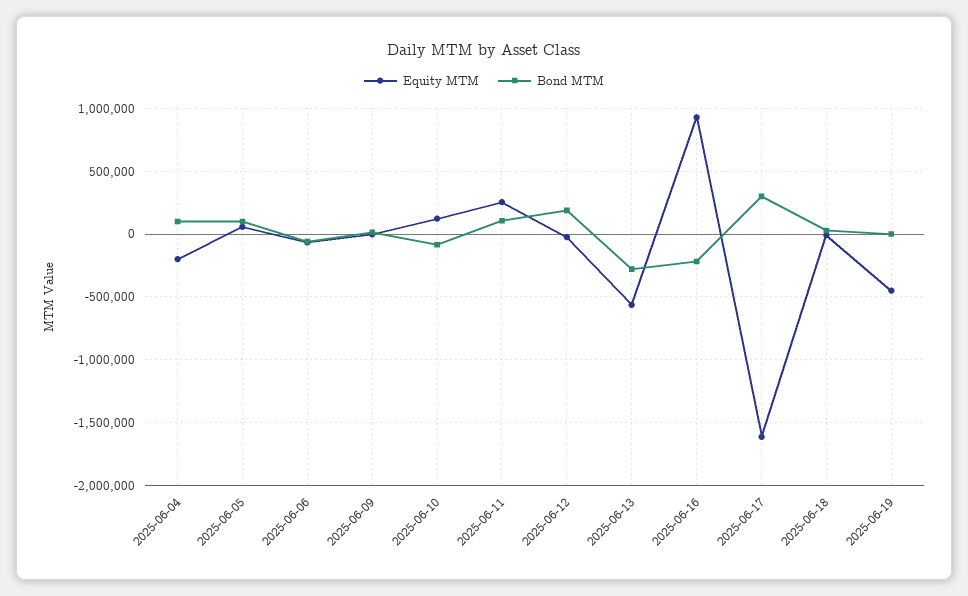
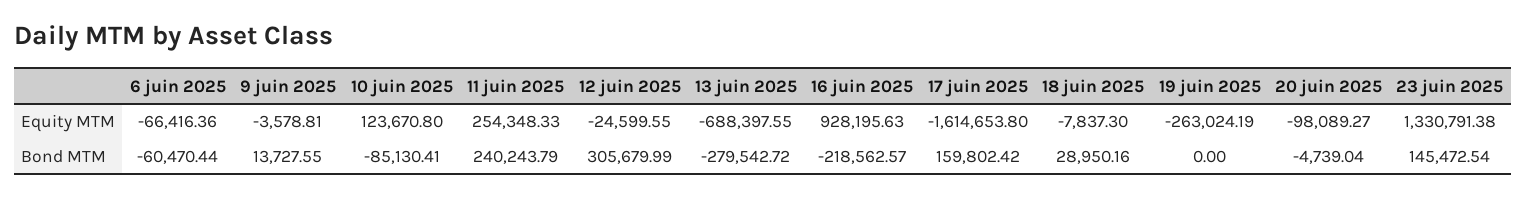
Equity MTM, 2025-06-04: -200000 -> none
Bond MTM, 2025-06-04: 100000 -> none
Equity MTM, 2025-06-05: 50000 -> none
Bond MTM, 2025-06-05: 100000 -> none
Bond MTM, 2025-06-11: 100000 -> 240243.79
Bond MTM, 2025-06-12: 200000 -> 305679.99
Equity MTM, 2025-06-13: -550000 -> -688397.55
Bond MTM, 2025-06-17: 300000 -> 159802.42
Equity MTM, 2025-06-19: -450000 -> -263024.19
Equity MTM, 20 juin 2025: none -> -98089.27
Equity MTM, 23 juin 2025: none -> 1330791.38
Bond MTM, 20 juin 2025: none -> -4739.04
Bond MTM, 23 juin 2025: none -> 145472.54

